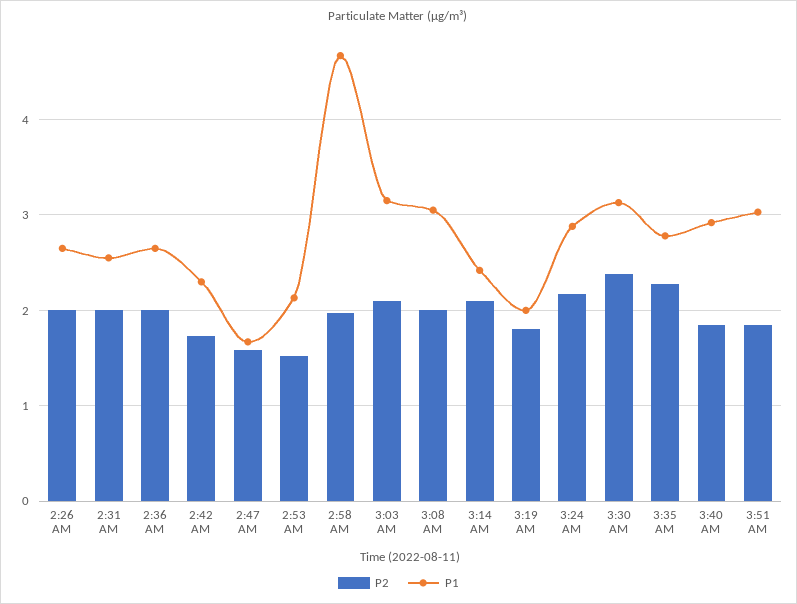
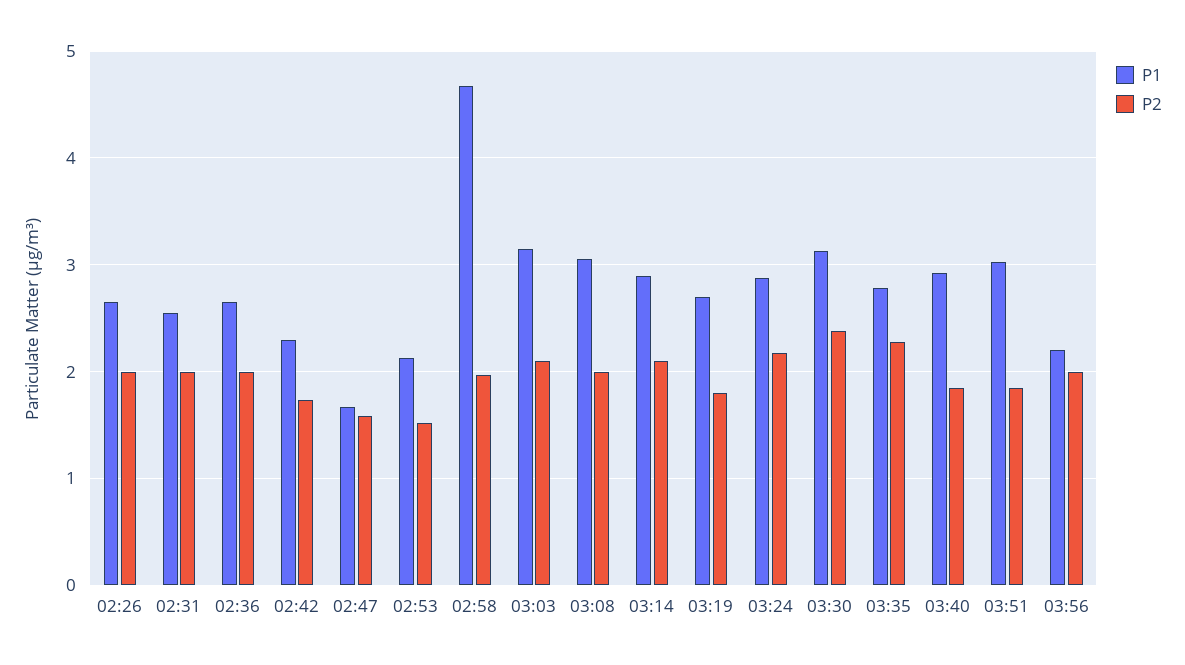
P1, 3:14 AM: 2.4 -> 2.9
P1, 3:19 AM: 2 -> 2.7
P1, 03:56: none -> 2.2
P2, 03:56: none -> 2

